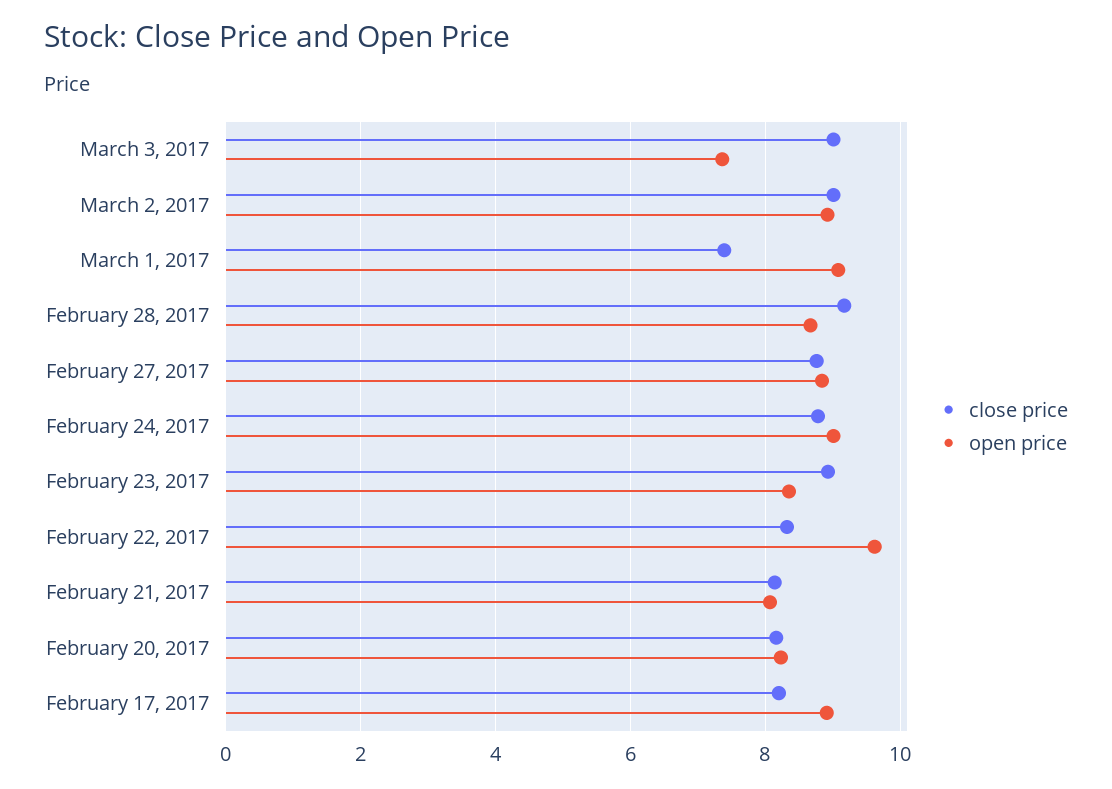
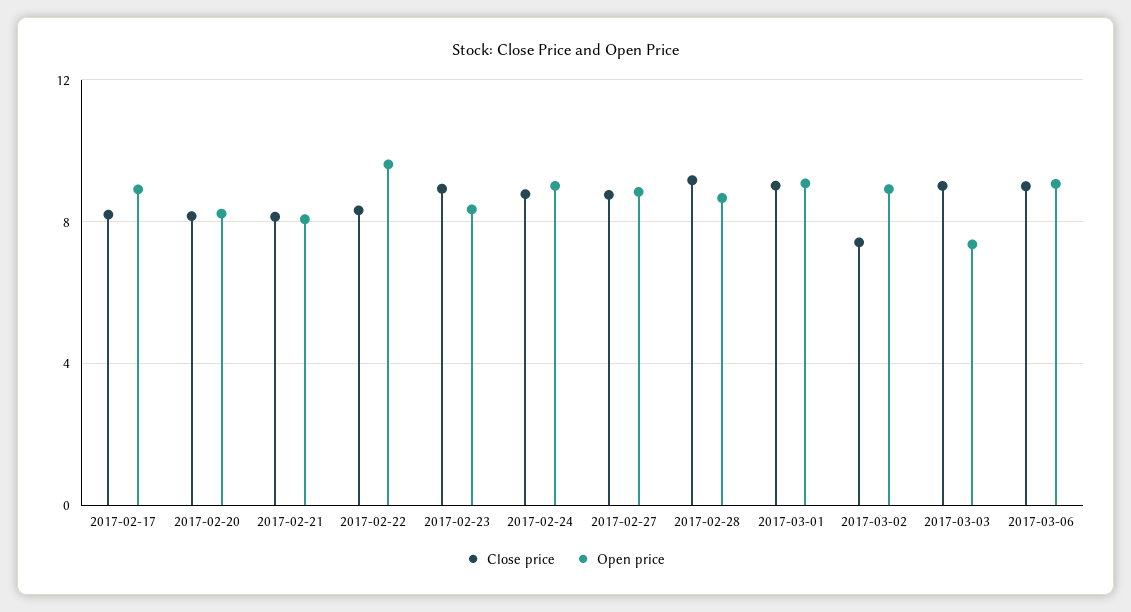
close price, March 2, 2017: 9 -> 7.5
close price, March 1, 2017: 7.4 -> 9
close price, 2017-03-06: none -> 9
open price, 2017-03-06: none -> 9

